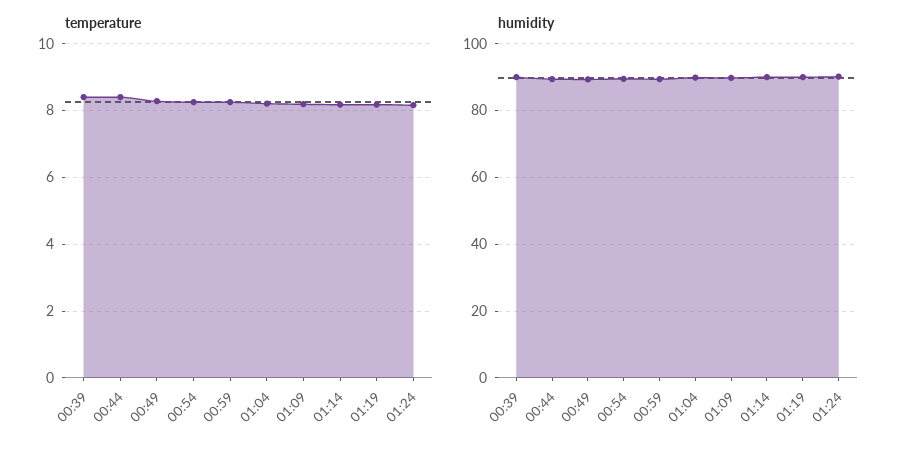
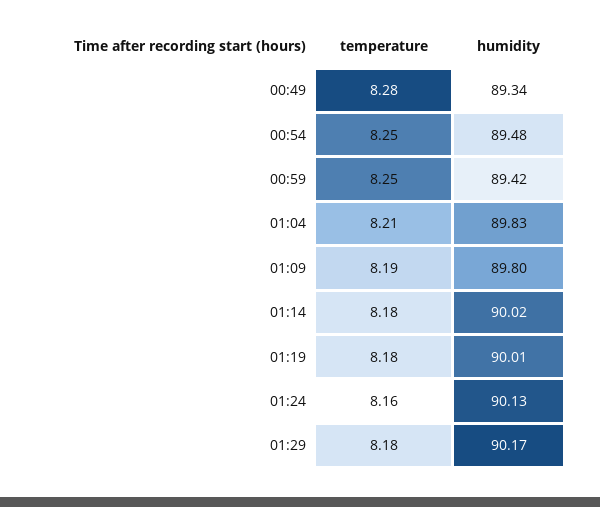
temperature, 00:39: 8.4 -> none
temperature, 00:44: 8.4 -> none
humidity, 00:39: 90 -> none
humidity, 00:44: 90 -> none
temperature, 01:29: none -> 8.18
humidity, 01:29: none -> 90.17

